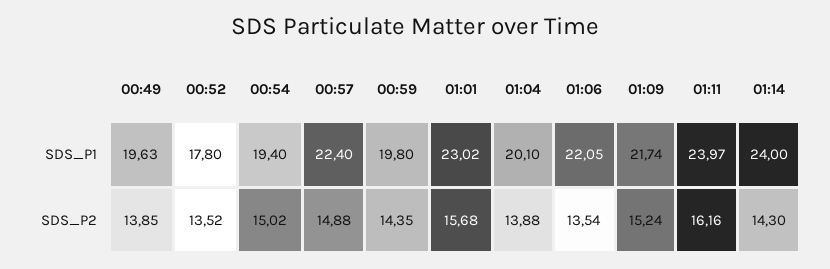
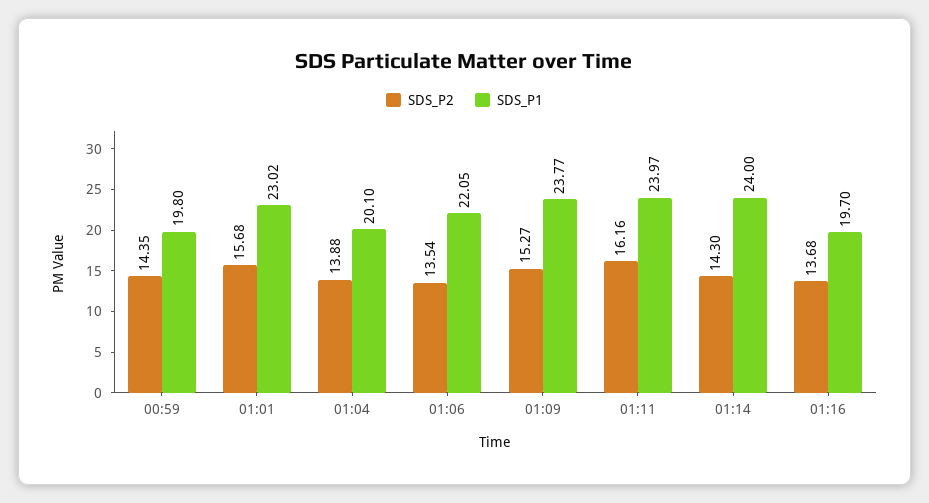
SDS_P1, 00:49: 19.63 -> none
SDS_P1, 00:52: 17.8 -> none
SDS_P1, 00:54: 19.4 -> none
SDS_P1, 00:57: 22.4 -> none
SDS_P1, 01:09: 21.74 -> 23.77
SDS_P2, 00:49: 13.85 -> none
SDS_P2, 00:52: 13.52 -> none
SDS_P2, 00:54: 15.02 -> none
SDS_P2, 00:57: 14.88 -> none
SDS_P2, 01:09: 15.24 -> 15.27
SDS_P2, 01:16: none -> 13.68
SDS_P1, 01:16: none -> 19.7

